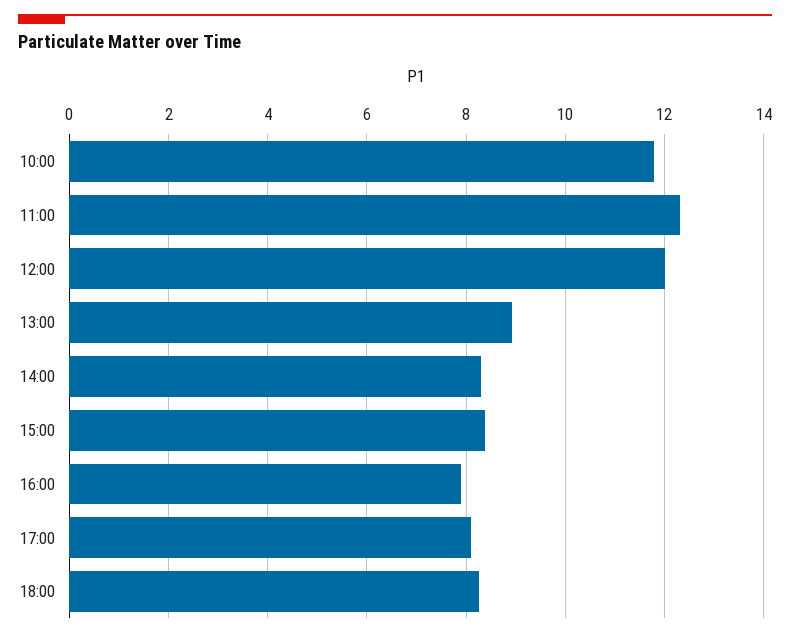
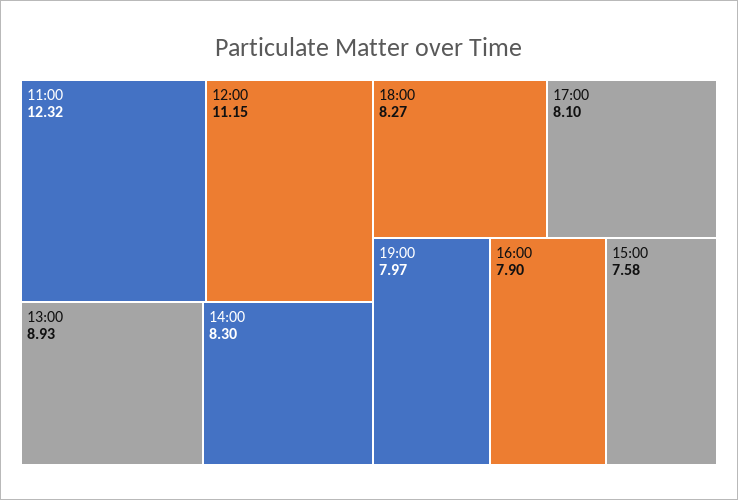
10:00: 11.8 -> none
12:00: 12 -> 11.15
15:00: 8.4 -> 7.58
19:00: none -> 7.97

